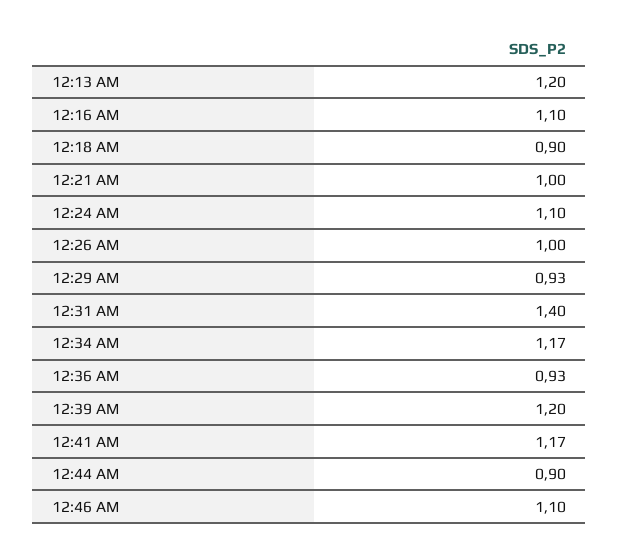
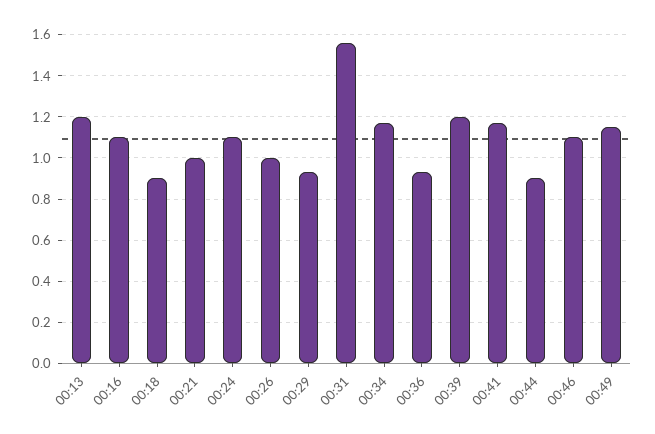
12:31 AM: 1.4 -> 1.55
00:49: none -> 1.15

